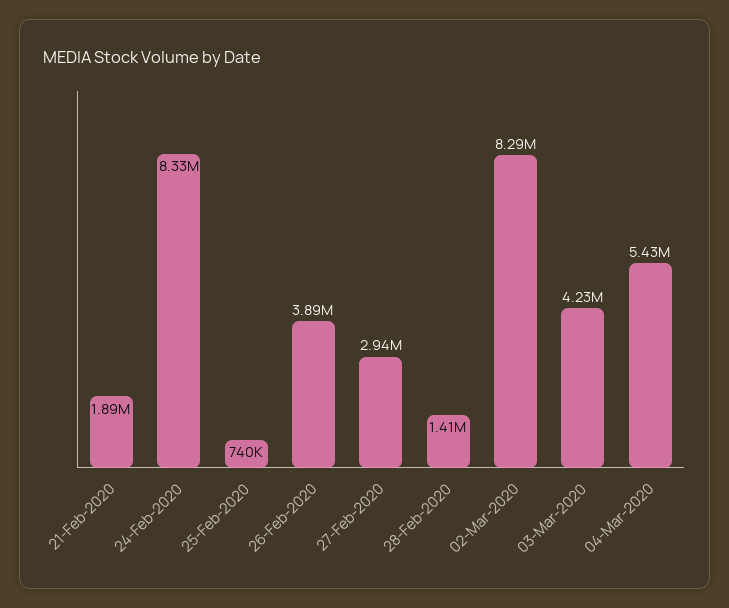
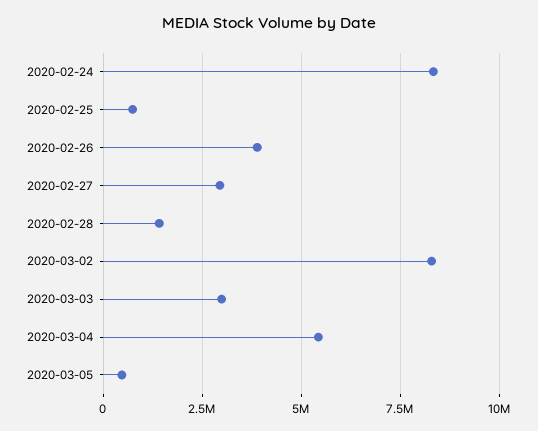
21-Feb-2020: 1890000 -> none
03-Mar-2020: 4230000 -> 3000000
2020-03-05: none -> 500000

